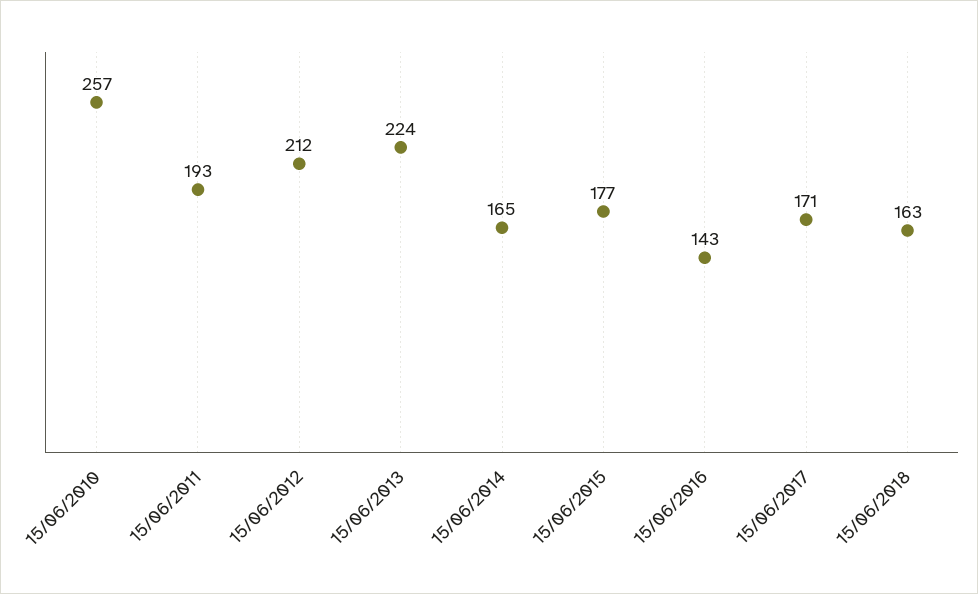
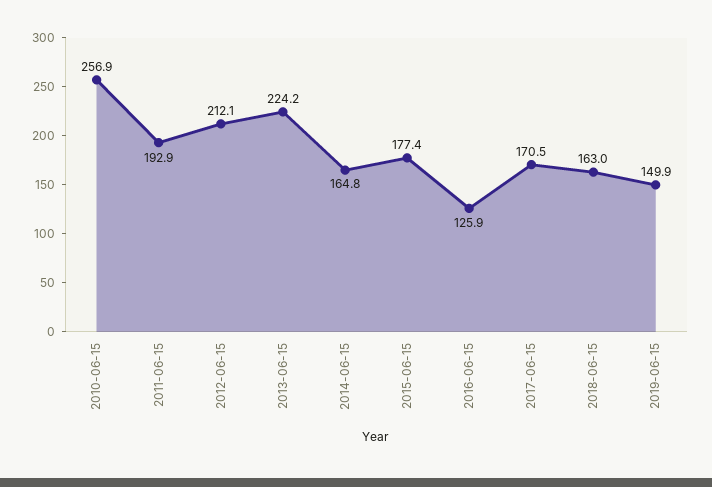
15/06/2016: 143 -> 125.9
2019-06-15: none -> 149.9

